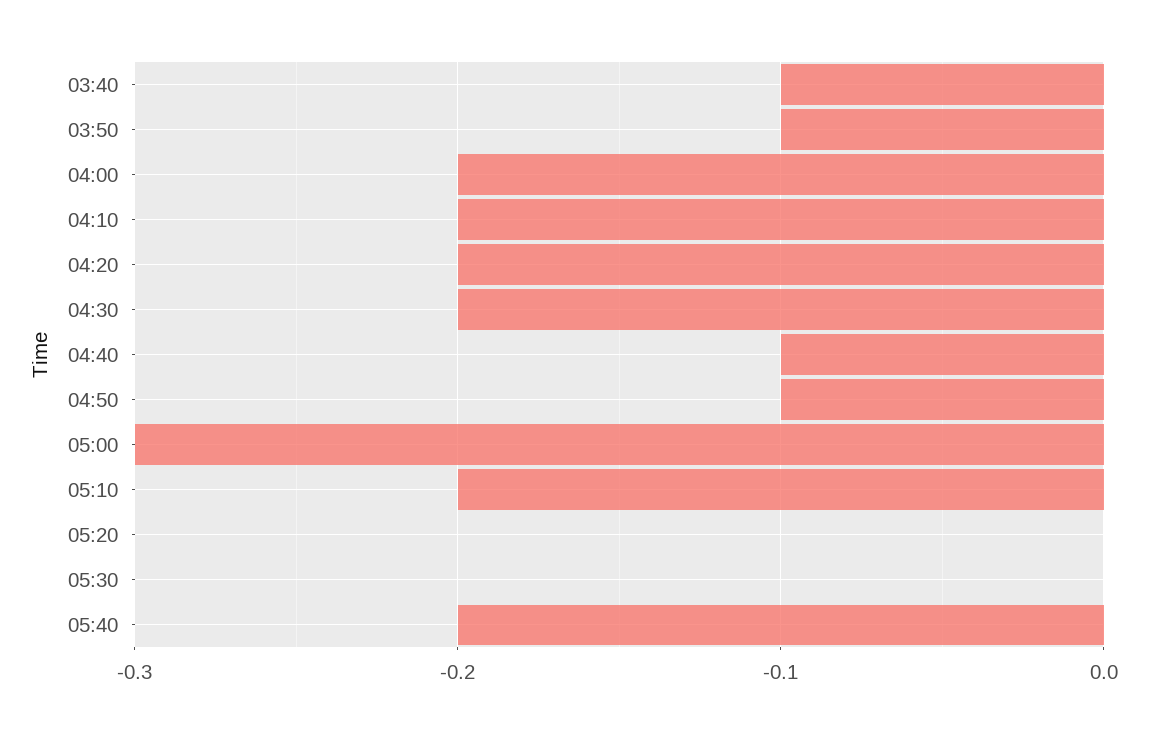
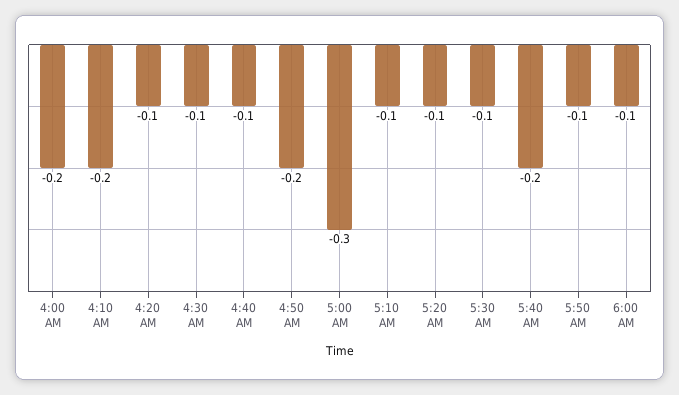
03:40: -0.1 -> none
03:50: -0.1 -> none
04:20: -0.2 -> -0.1
04:30: -0.2 -> -0.1
04:50: -0.1 -> -0.2
05:10: -0.2 -> -0.1
05:20: 0 -> -0.1
05:30: 0 -> -0.1
5:50 AM: none -> -0.1
6:00 AM: none -> -0.1

